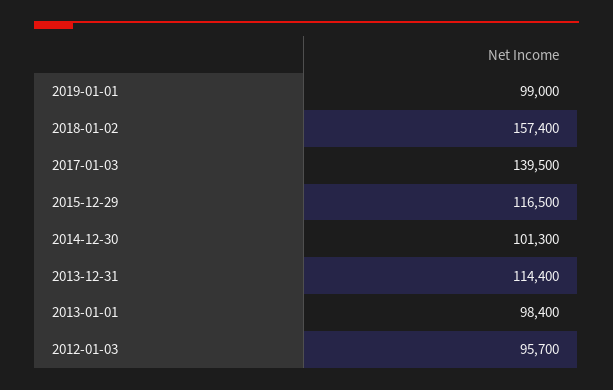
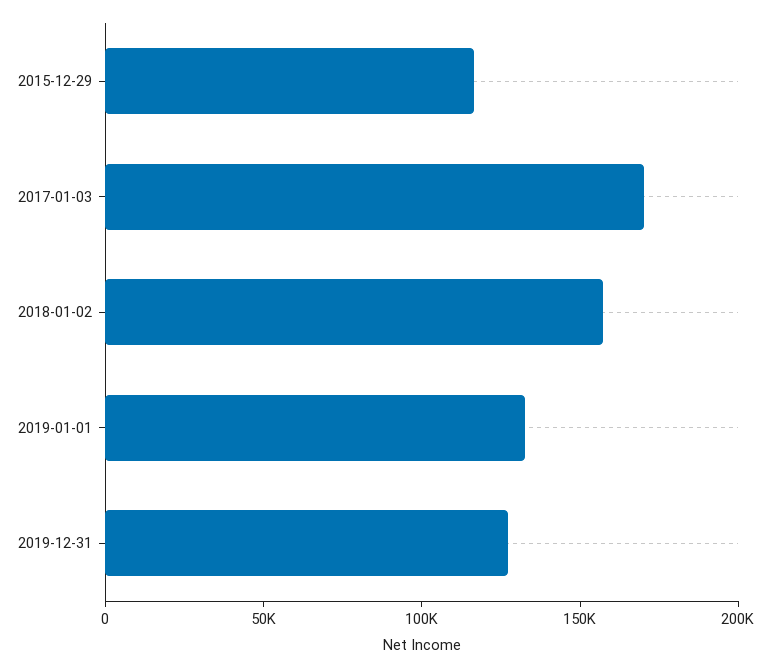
2019-01-01: 99000 -> 130000
2017-01-03: 139500 -> 170000
2014-12-30: 101300 -> none
2013-12-31: 114400 -> none
2013-01-01: 98400 -> none
2012-01-03: 95700 -> none
2019-12-31: none -> 130000

